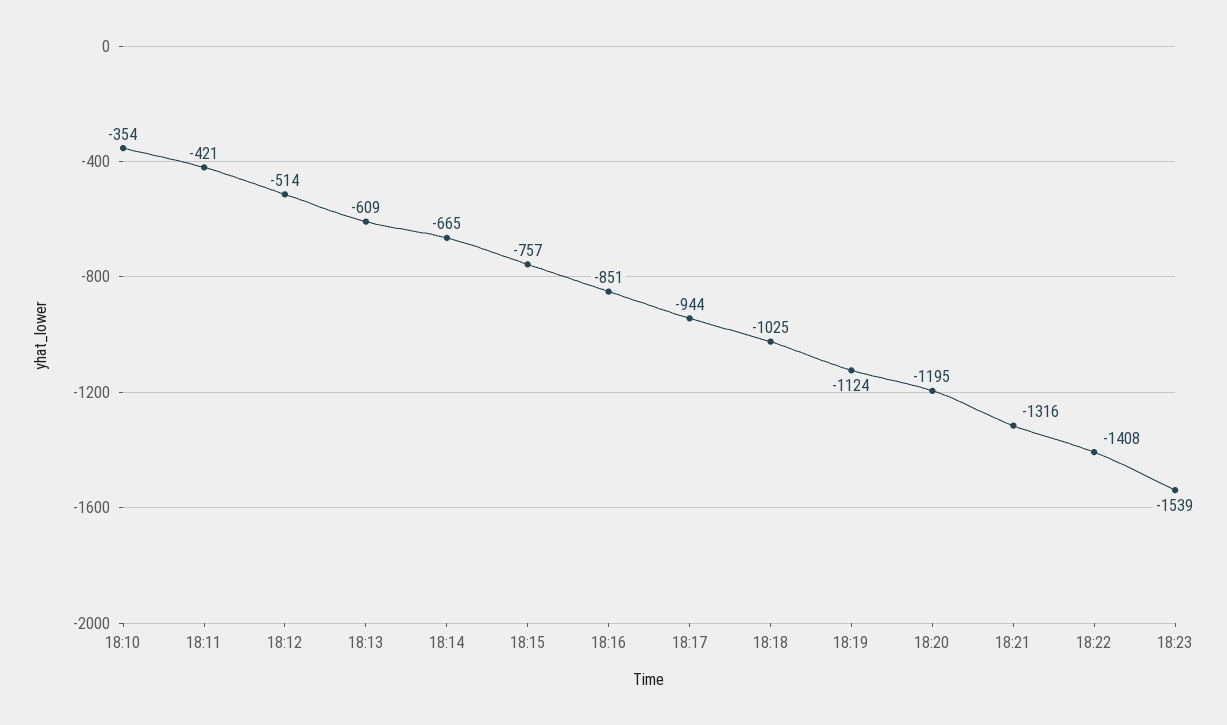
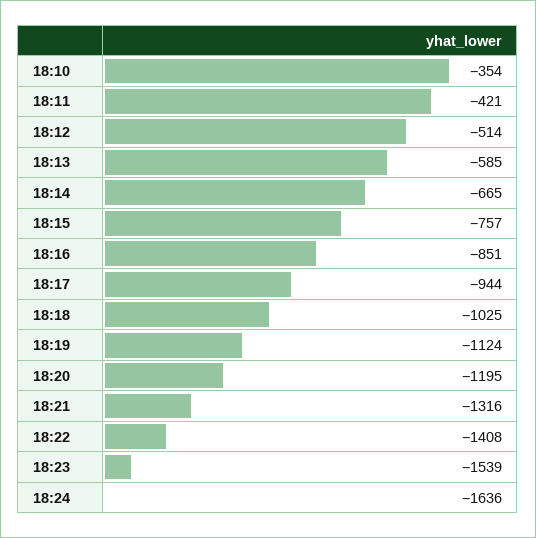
18:13: -609 -> -585
18:24: none -> -1636

